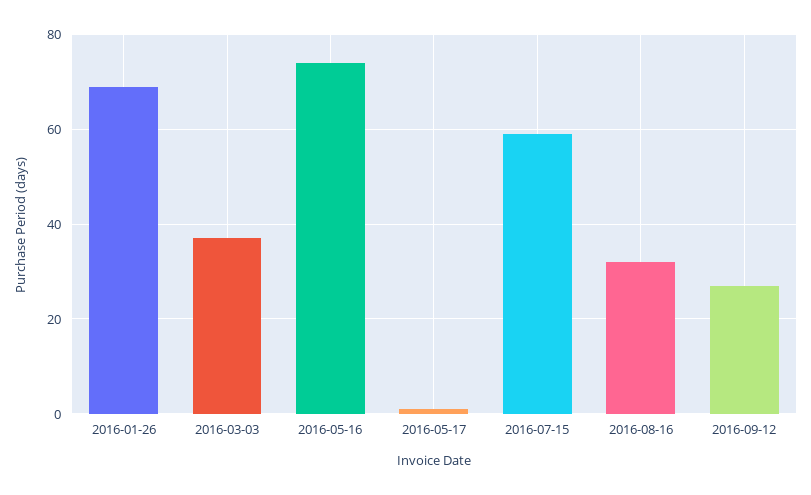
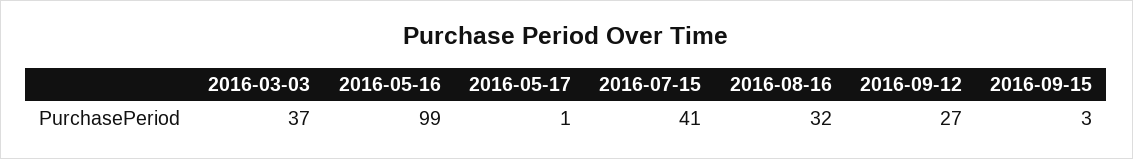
2016-01-26: 70 -> none
2016-05-16: 75 -> 99
2016-07-15: 60 -> 41
2016-09-15: none -> 3

